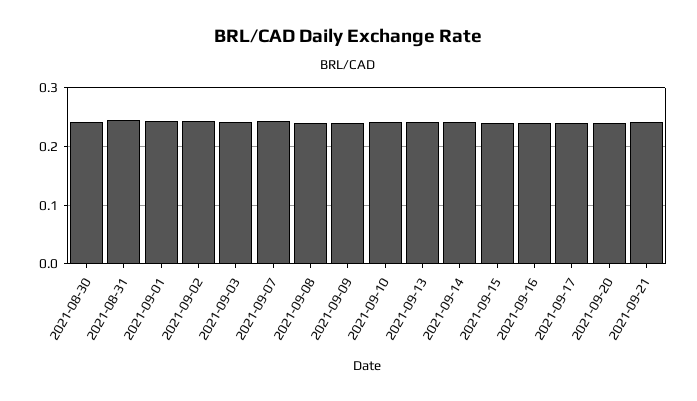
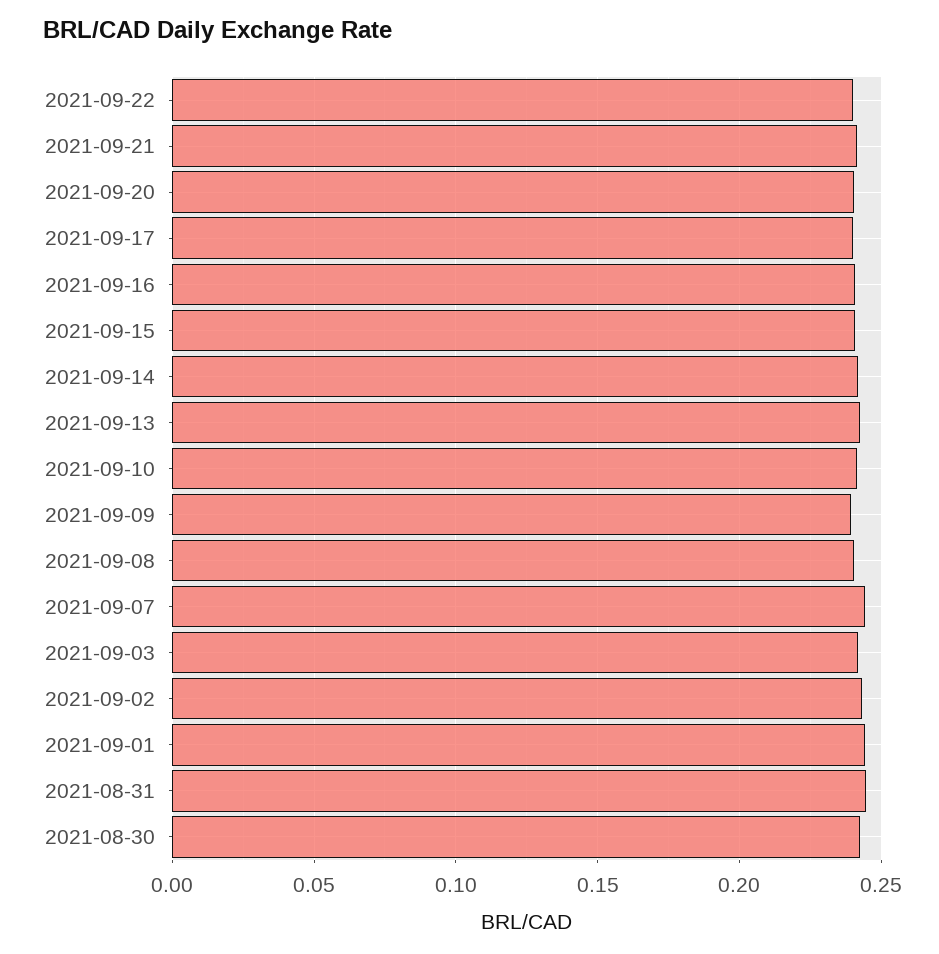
2021-09-22: none -> 0.24

